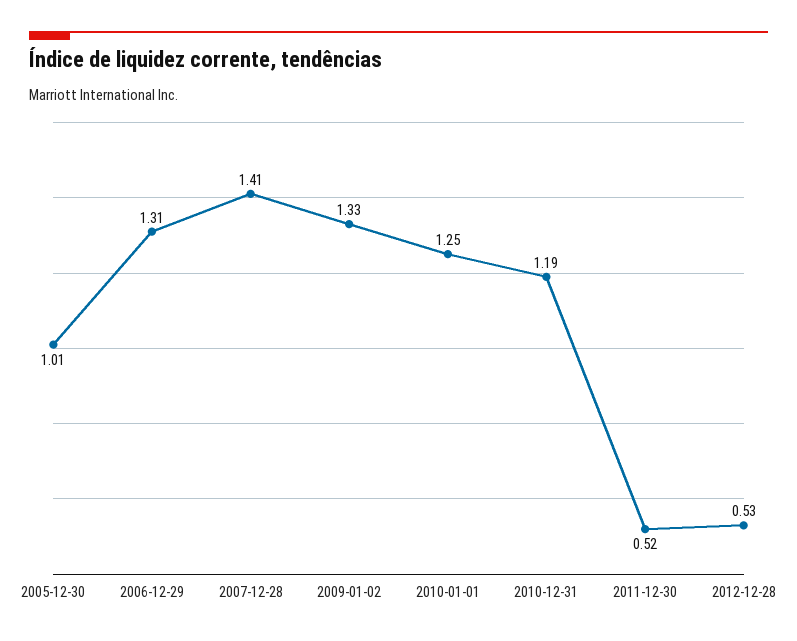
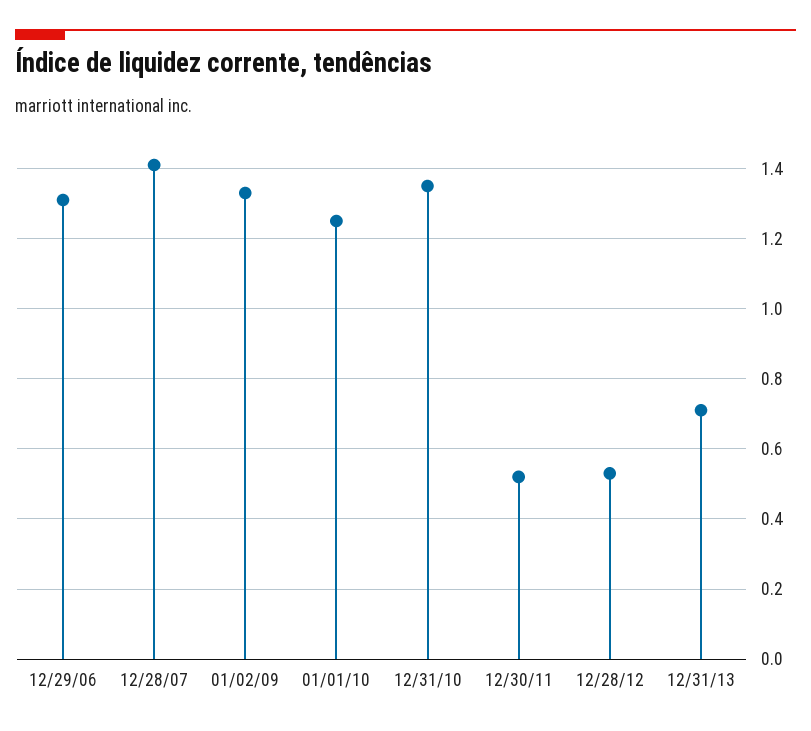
2005-12-30: 1.01 -> none
2010-12-31: 1.19 -> 1.35
12/31/13: none -> 0.7

